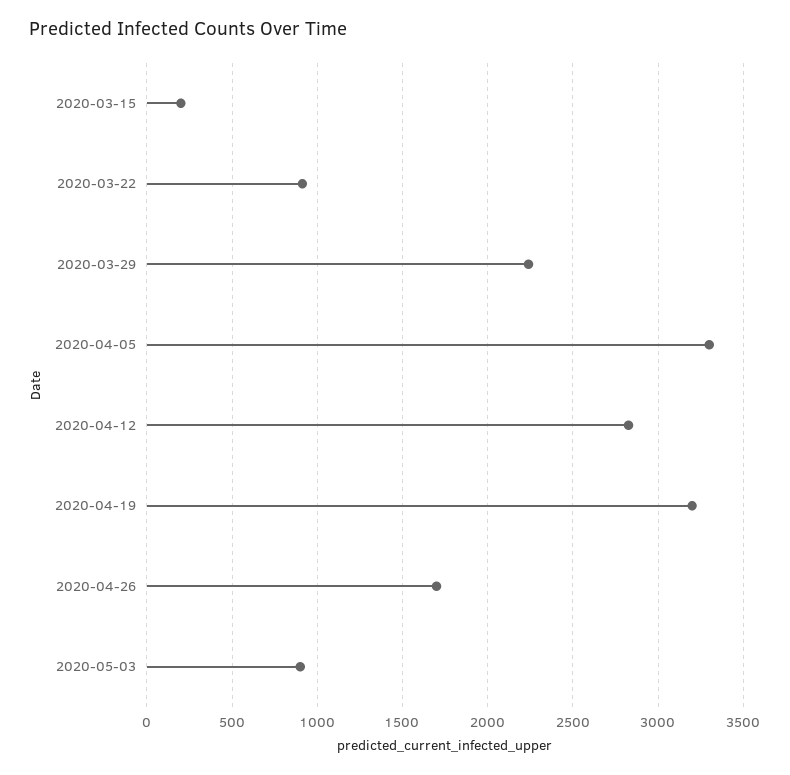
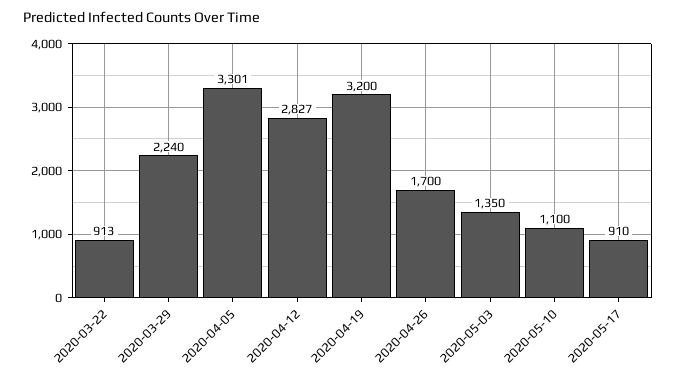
2020-03-15: 200 -> none
2020-05-03: 900 -> 1350
2020-05-10: none -> 1100
2020-05-17: none -> 910

